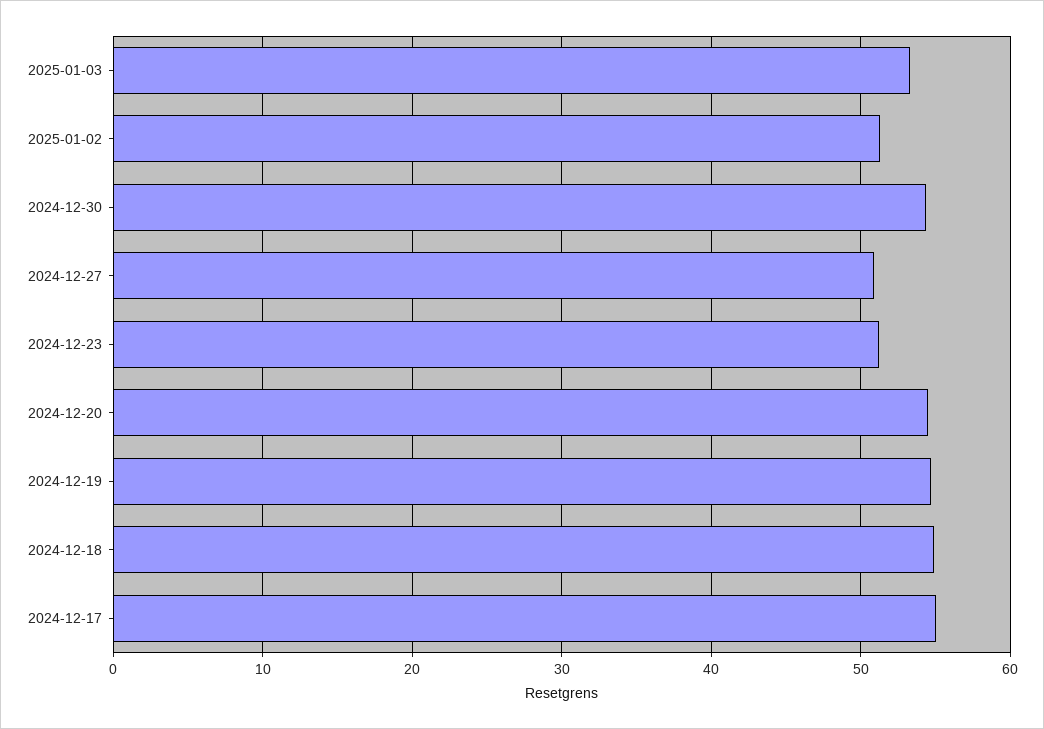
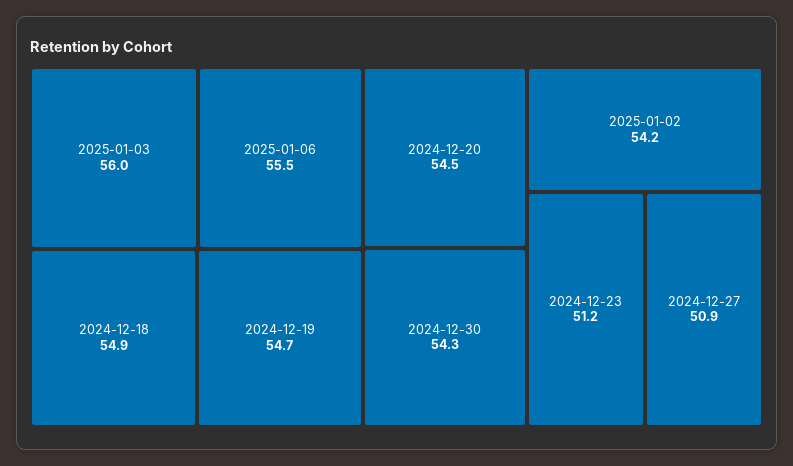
2025-01-03: 53 -> 56
2025-01-02: 51 -> 54.2
2024-12-17: 55 -> none
2025-01-06: none -> 55.5

